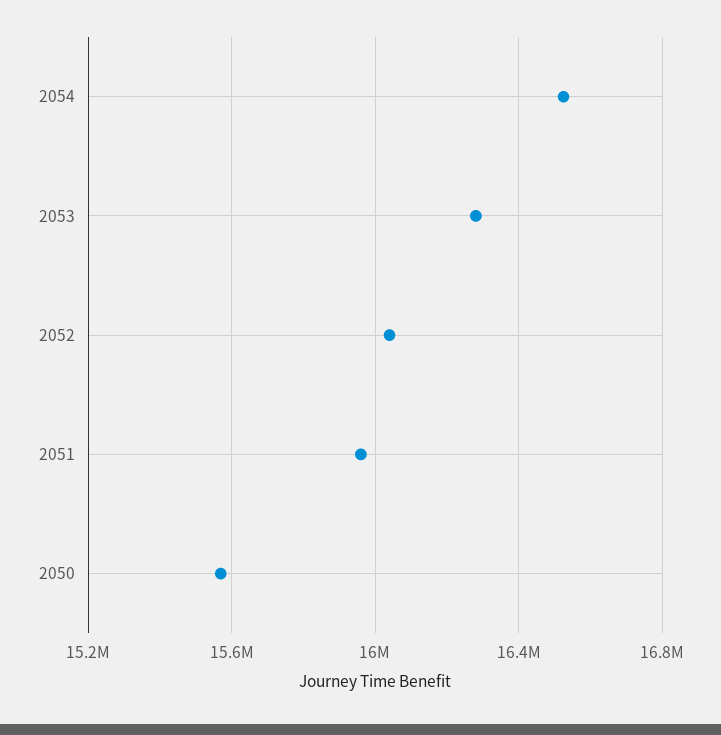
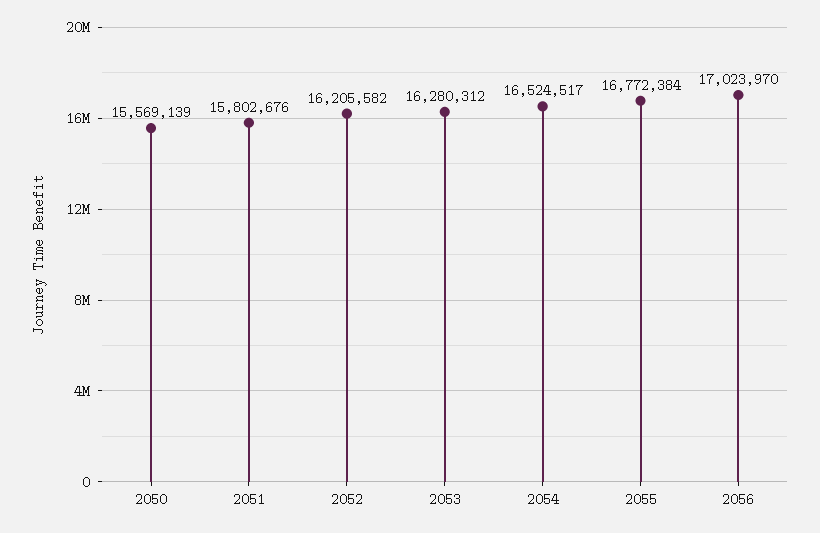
2052: 16050000 -> 16205582
2051: 15950000 -> 15802676
2055: none -> 16772384
2056: none -> 17023970

